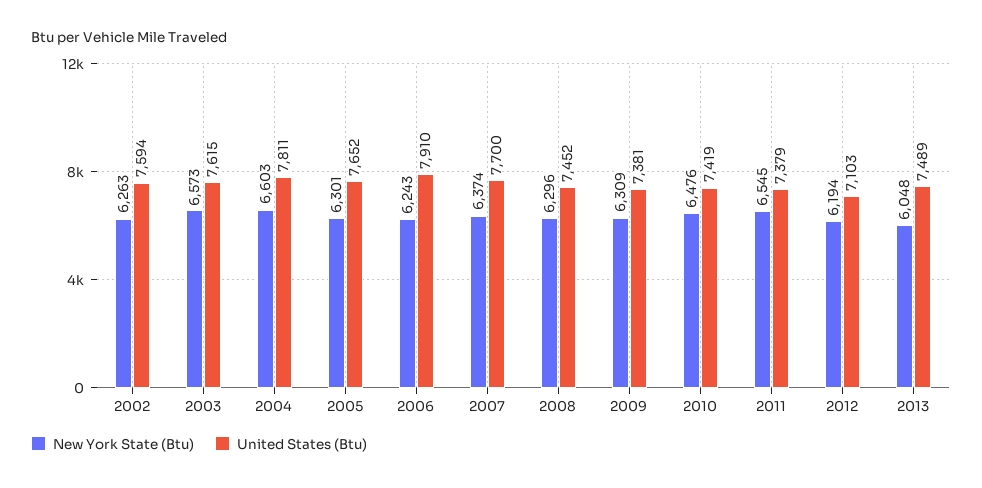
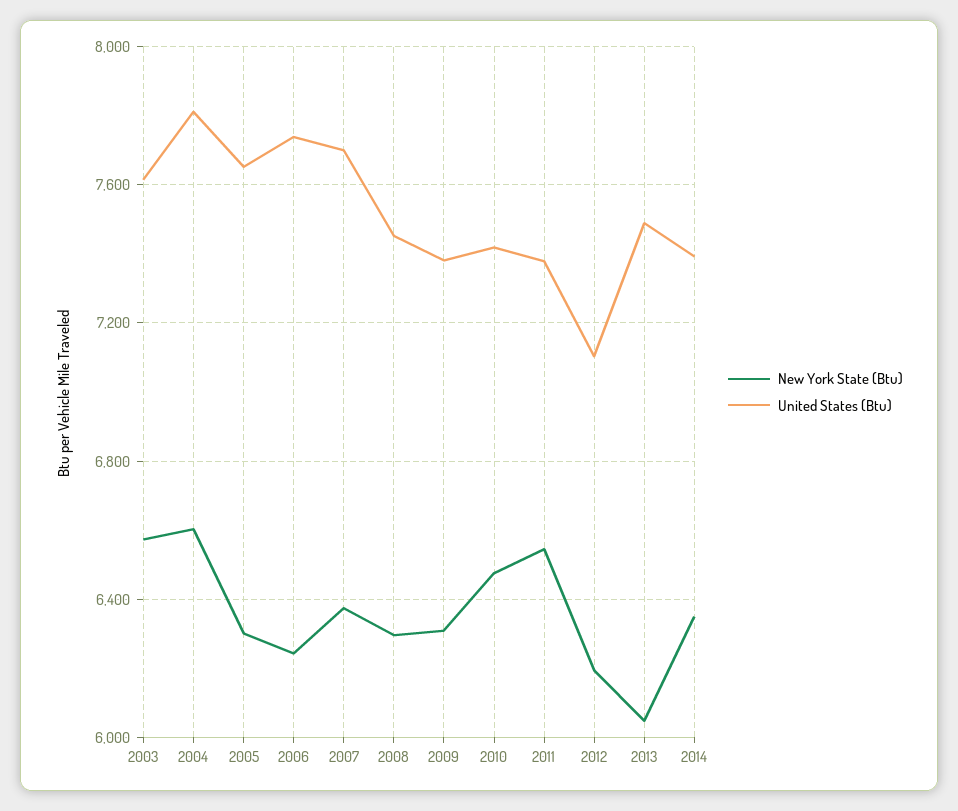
New York State (Btu), 2002: 6263 -> none
United States (Btu), 2002: 7594 -> none
United States (Btu), 2006: 7910 -> 7750
New York State (Btu), 2014: none -> 6350
United States (Btu), 2014: none -> 7400

